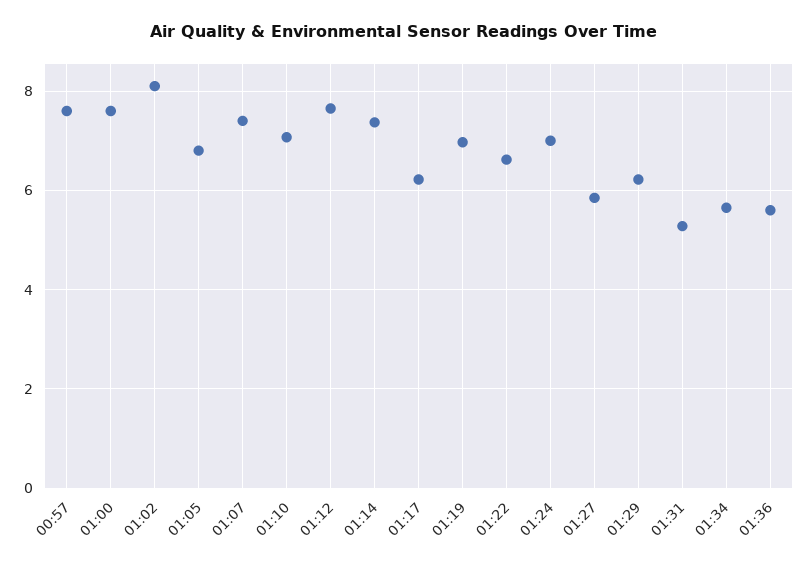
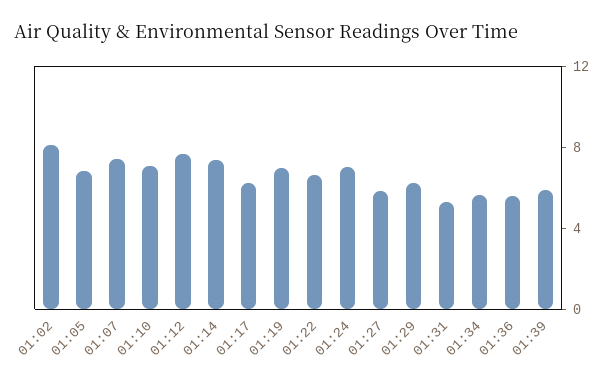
00:57: 7.6 -> none
01:00: 7.6 -> none
01:39: none -> 6

